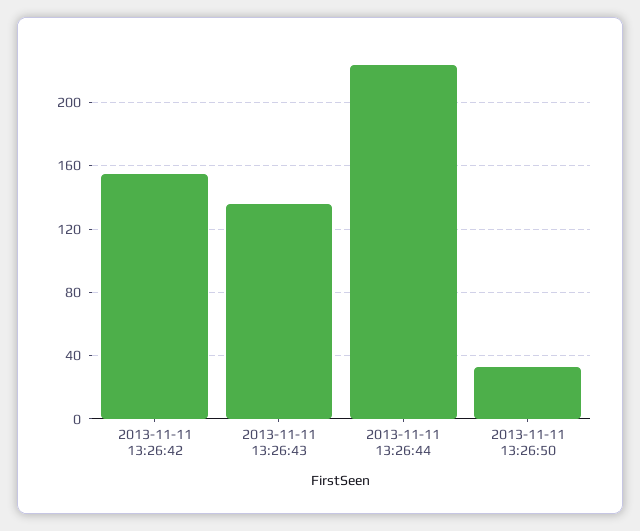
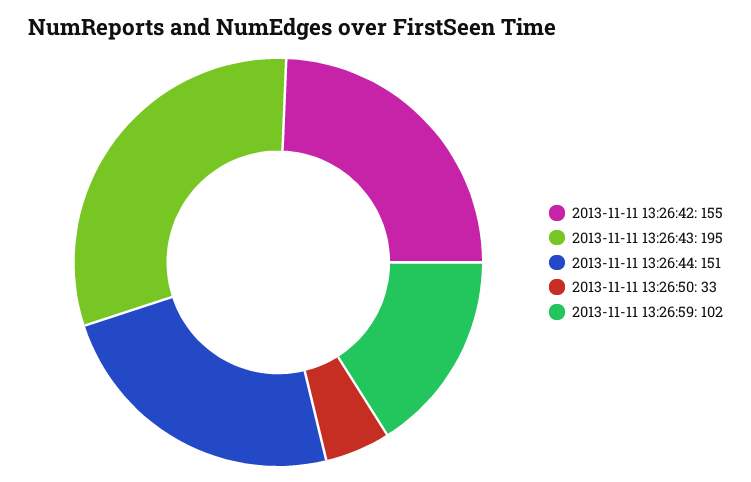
2013-11-11 13:26:43: 135 -> 195
2013-11-11 13:26:44: 225 -> 151
2013-11-11 13:26:59: none -> 102

